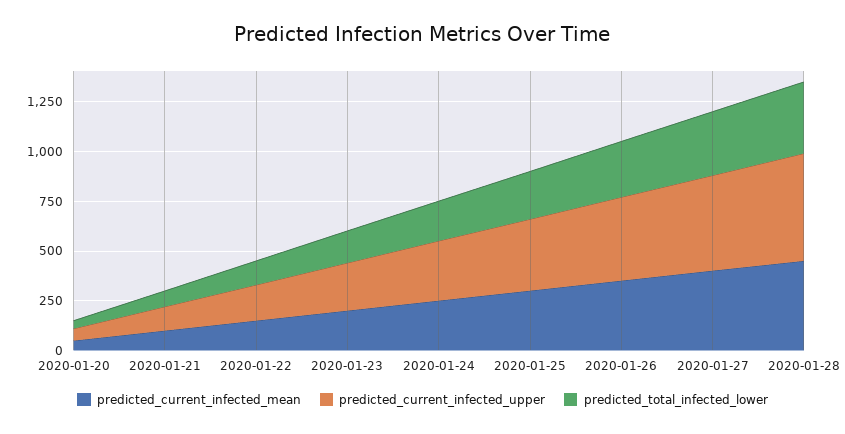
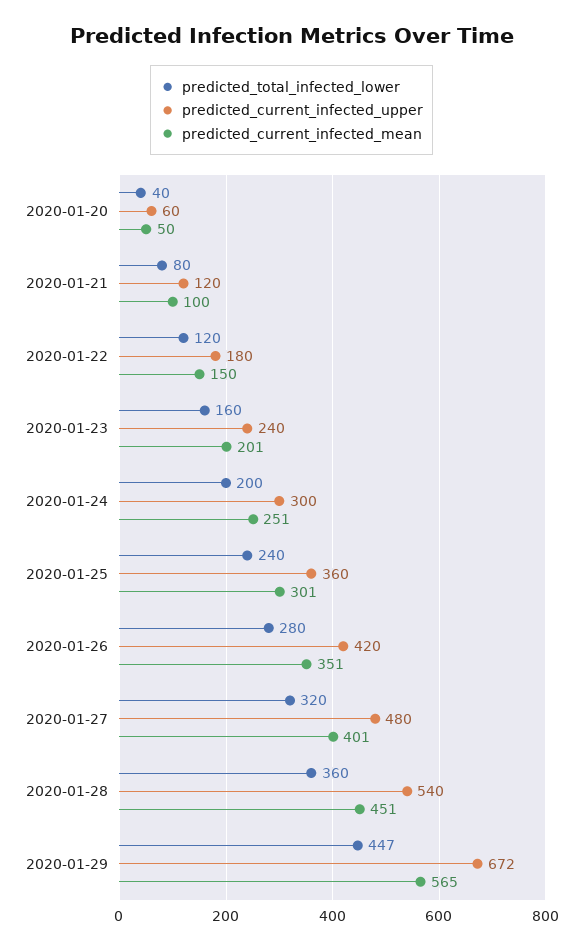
predicted_total_infected_lower, 2020-01-29: none -> 447
predicted_current_infected_upper, 2020-01-29: none -> 672
predicted_current_infected_mean, 2020-01-29: none -> 565

